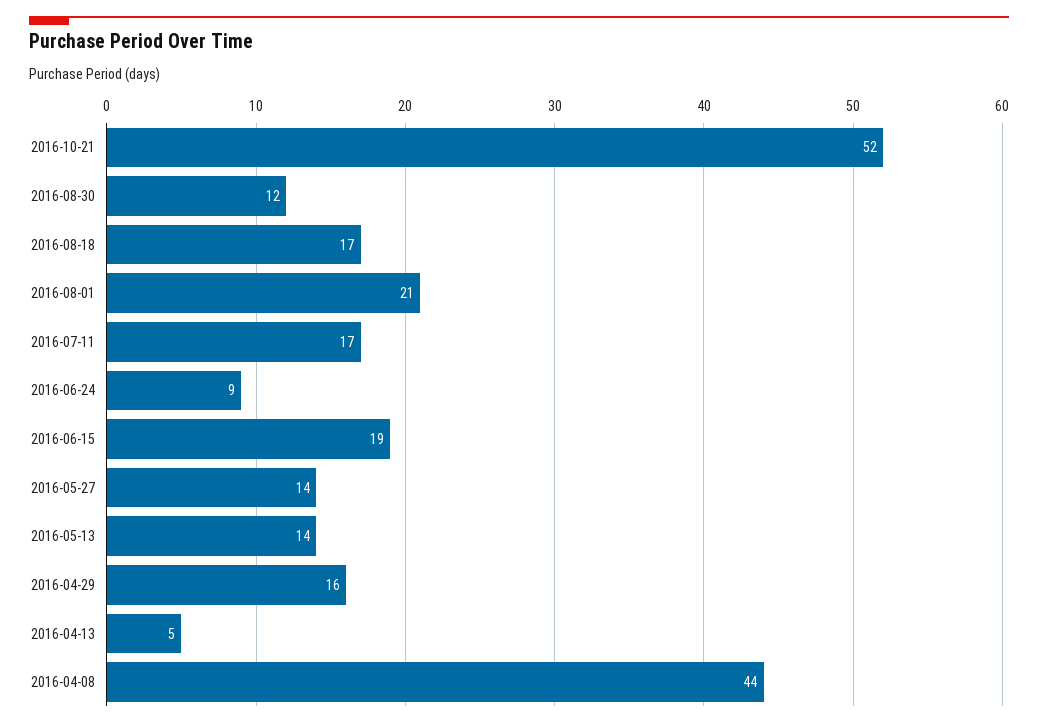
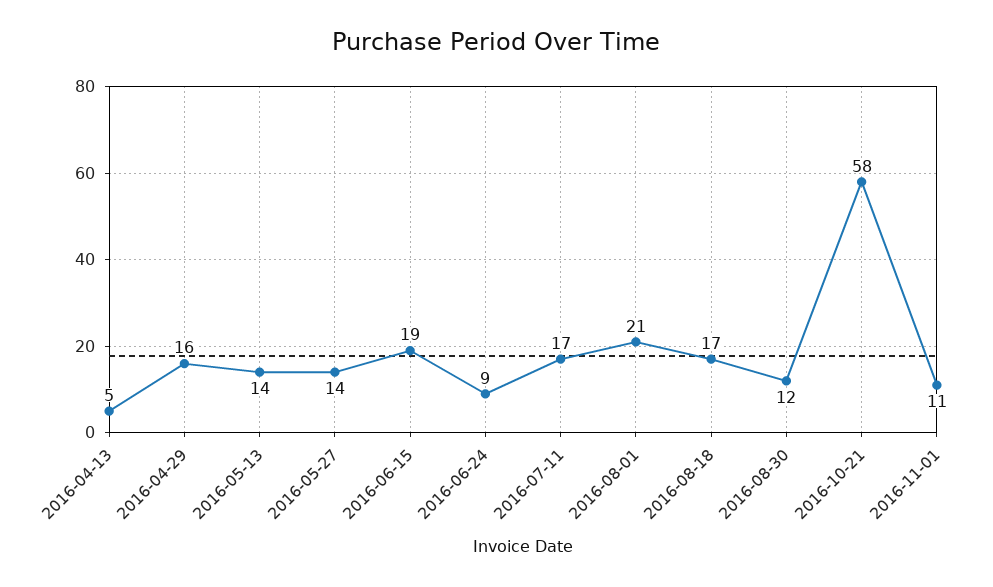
2016-10-21: 52 -> 58
2016-04-08: 44 -> none
2016-11-01: none -> 11

